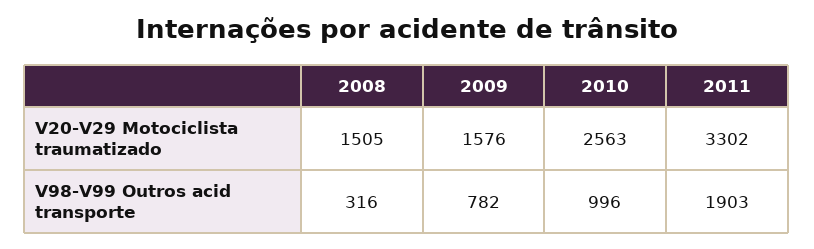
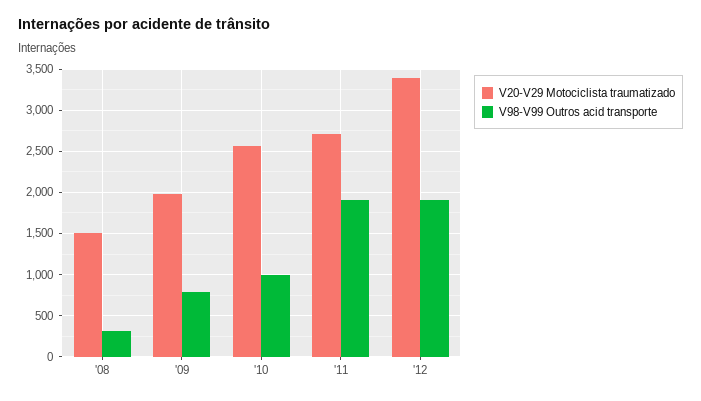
V20-V29 Motociclista traumatizado, 2009: 1576 -> 2000
V20-V29 Motociclista traumatizado, 2011: 3302 -> 2700
V20-V29 Motociclista traumatizado, '12: none -> 3400
V98-V99 Outros acid transporte, '12: none -> 1900

